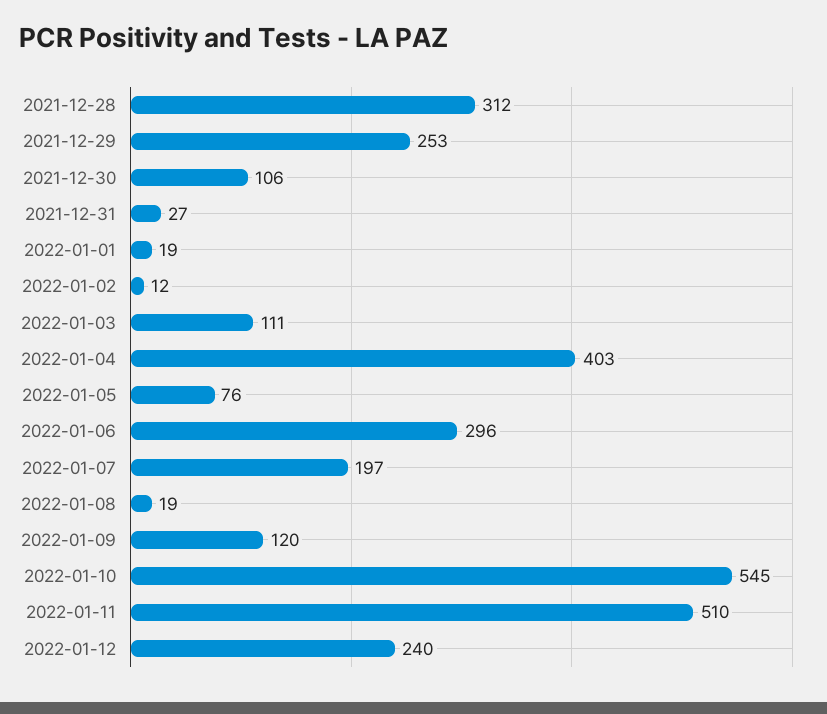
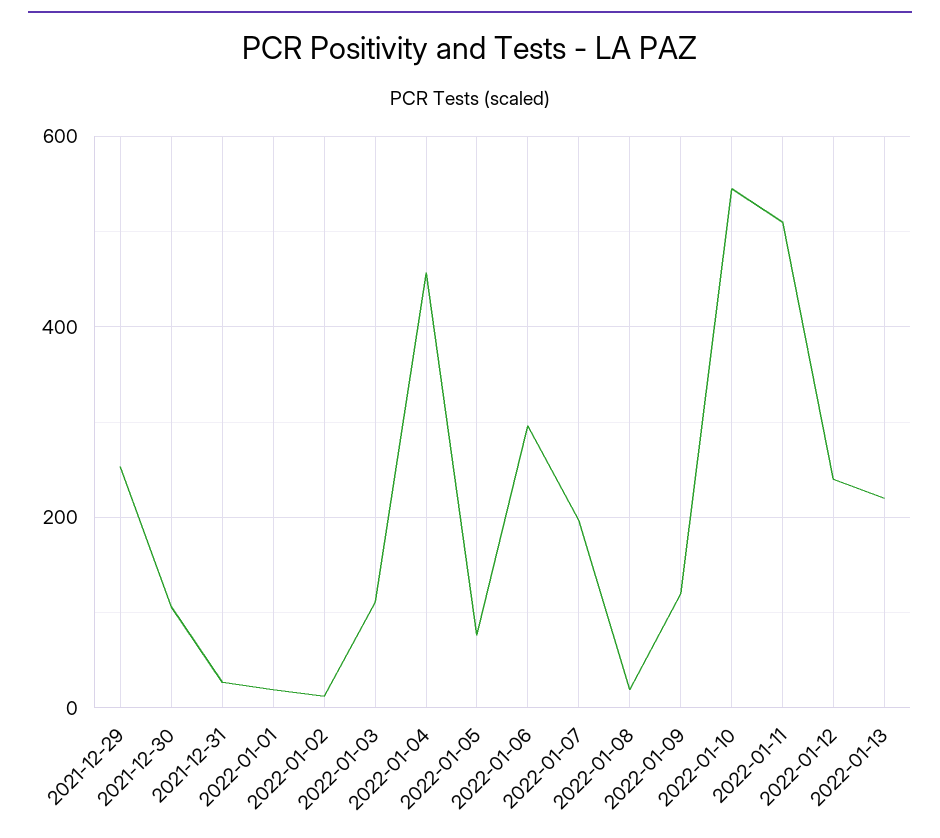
2021-12-28: 312 -> none
2022-01-04: 403 -> 460
2022-01-13: none -> 220

